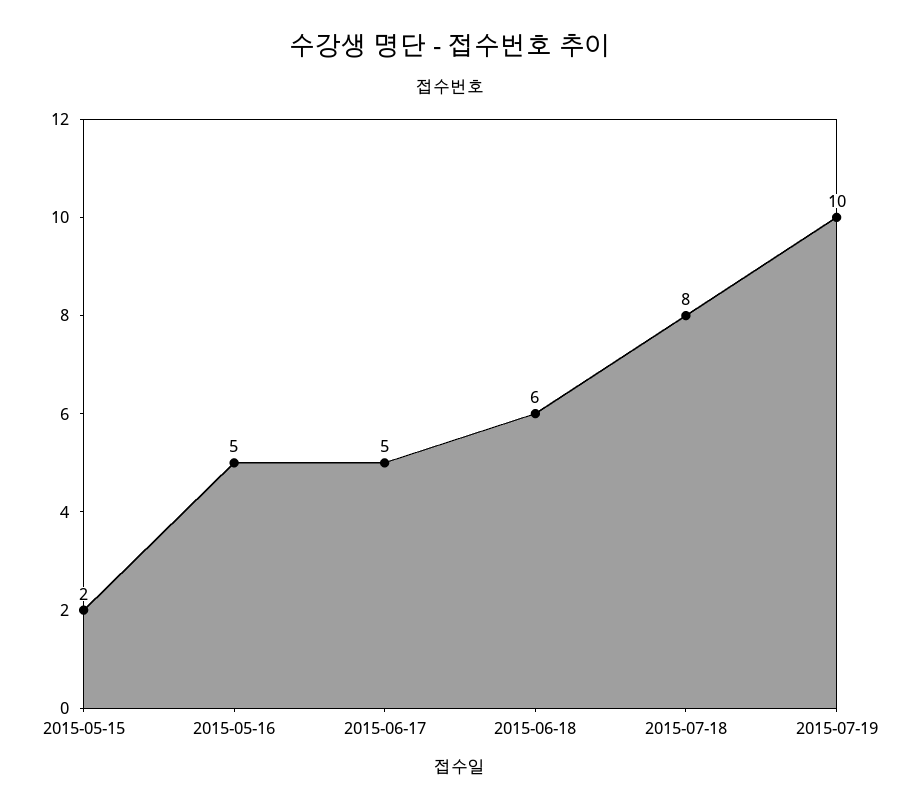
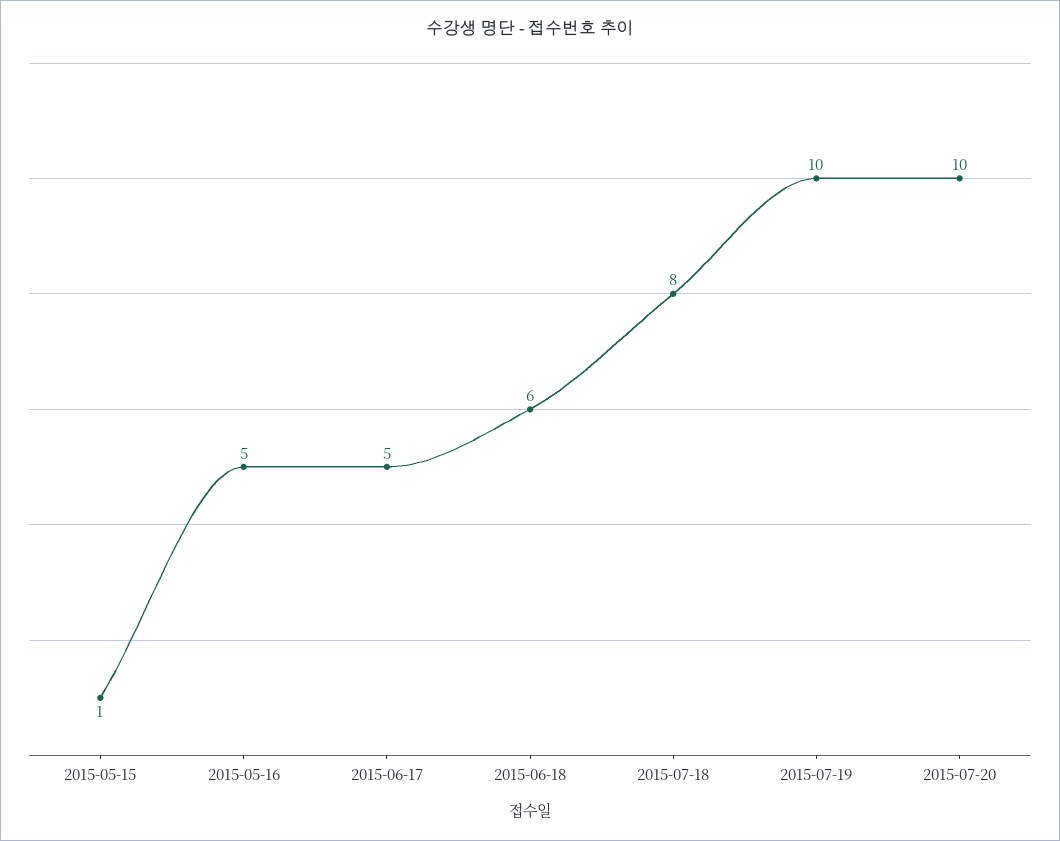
2015-05-15: 2 -> 1
2015-07-20: none -> 10

